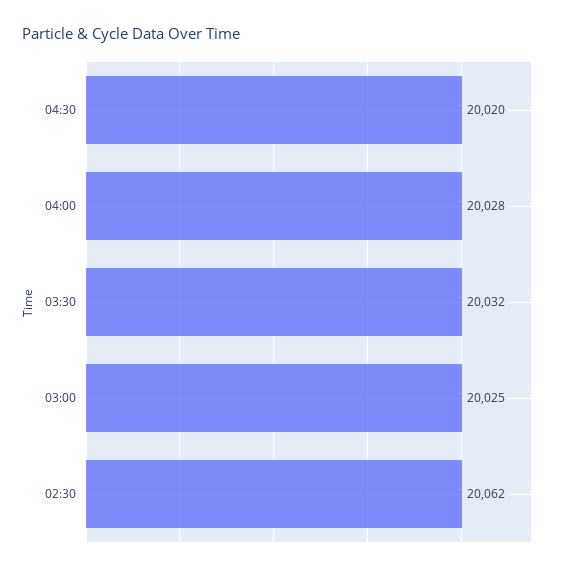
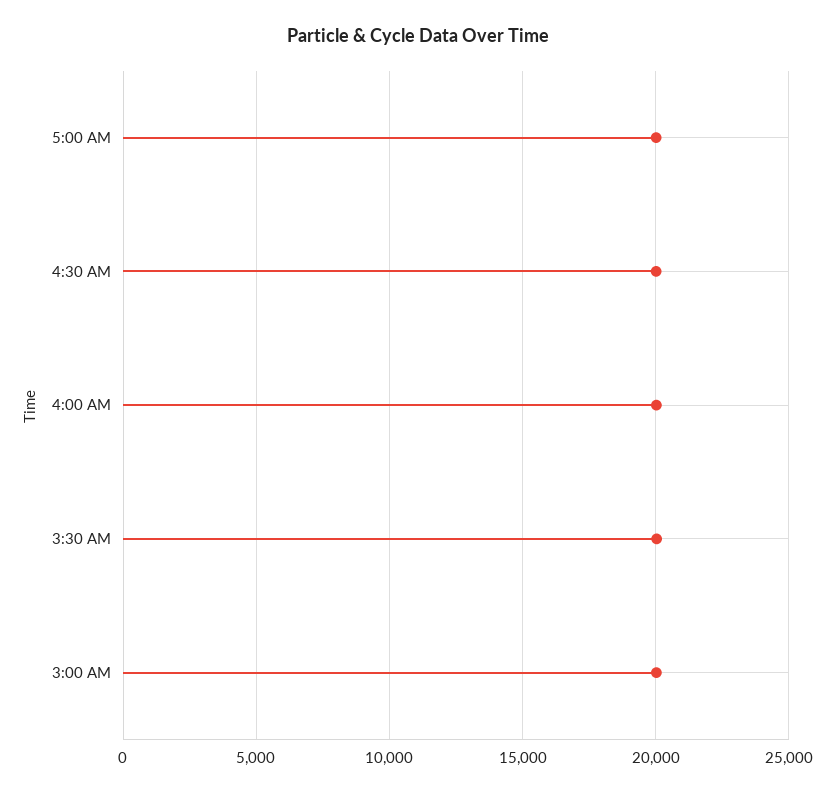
02:30: 20062 -> none
5:00 AM: none -> 20000

